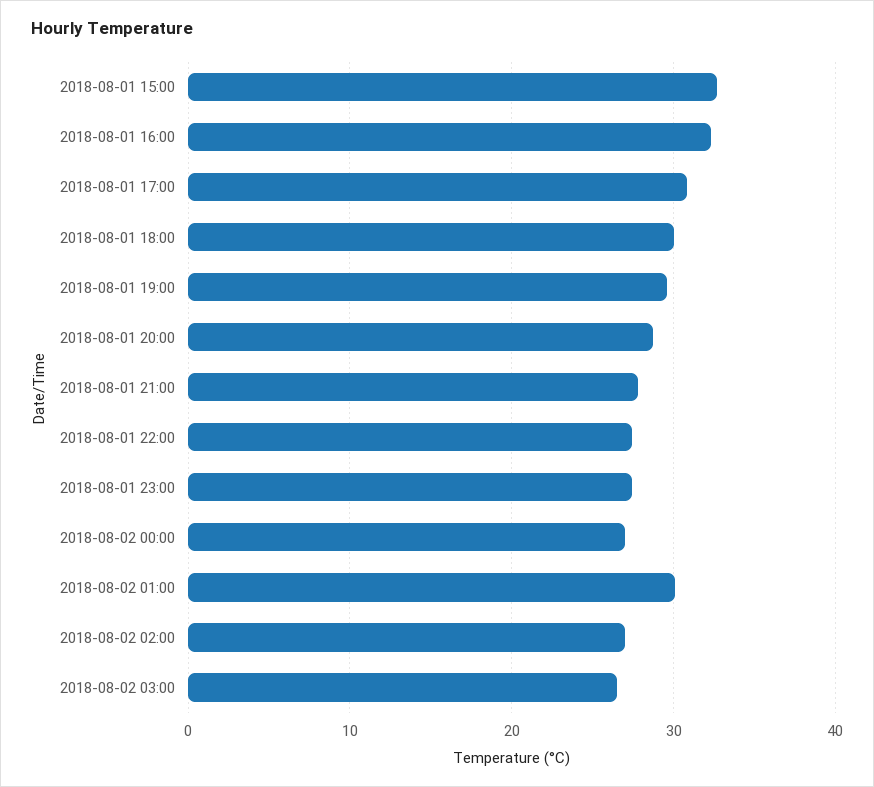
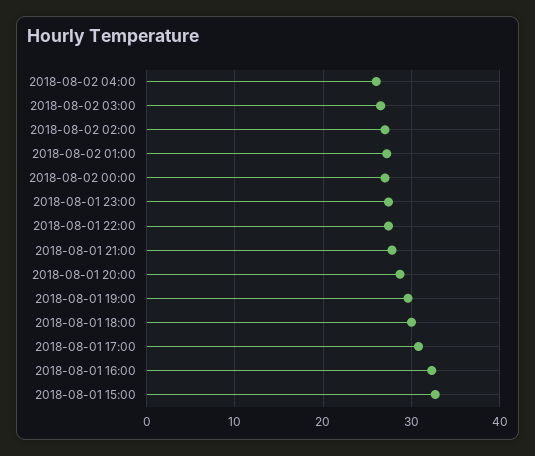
2018-08-02 01:00: 30 -> 27
2018-08-02 04:00: none -> 26

